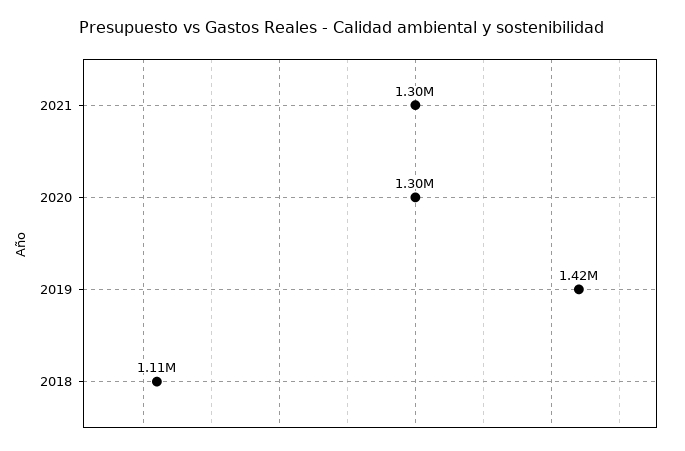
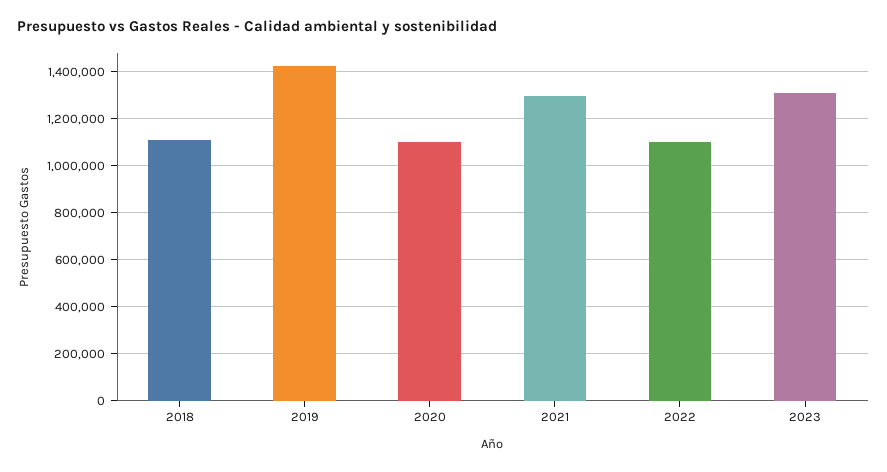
2020: 1300000 -> 1100000
2022: none -> 1100000
2023: none -> 1300000

